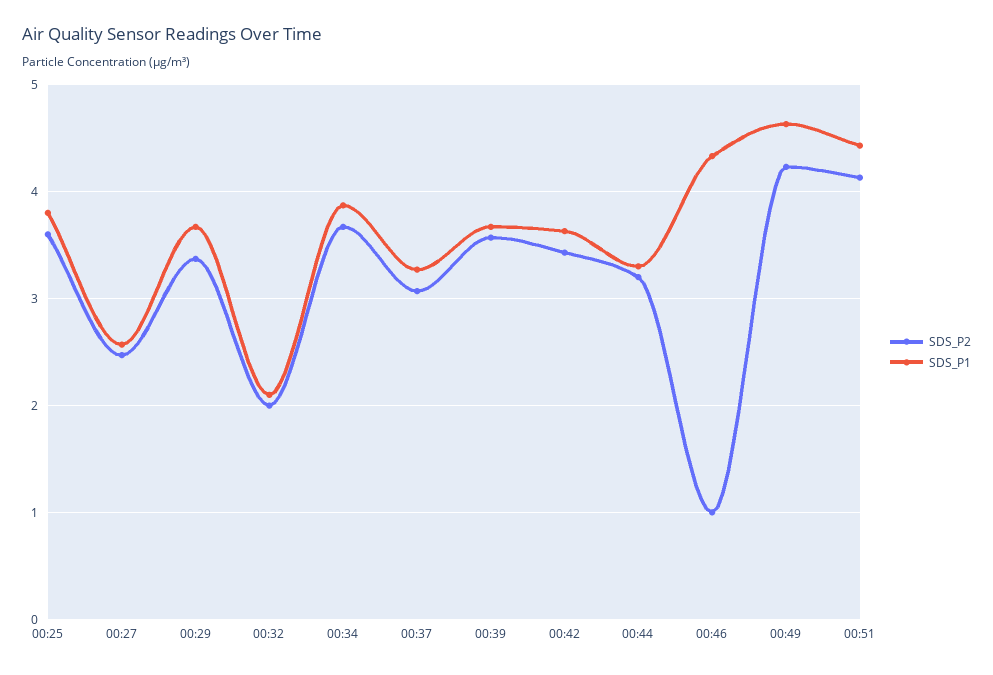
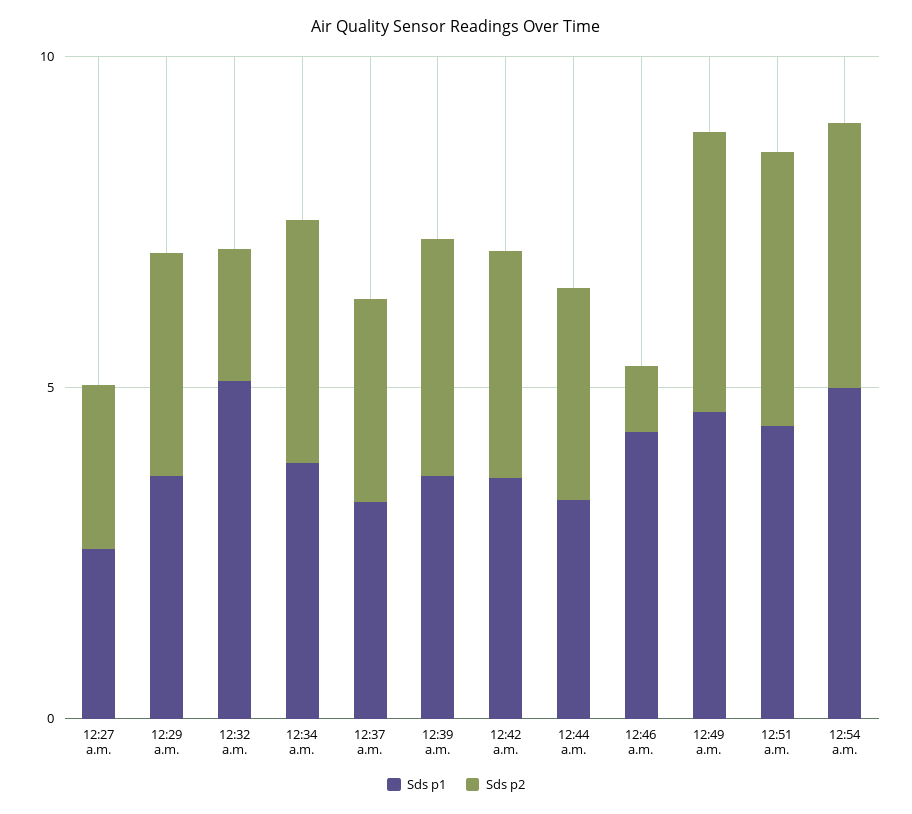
SDS_P2, 00:25: 3.6 -> none
SDS_P1, 00:25: 3.8 -> none
SDS_P1, 00:32: 2.1 -> 5
SDS_P1, 12:54 a.m.: none -> 5
SDS_P2, 12:54 a.m.: none -> 4

